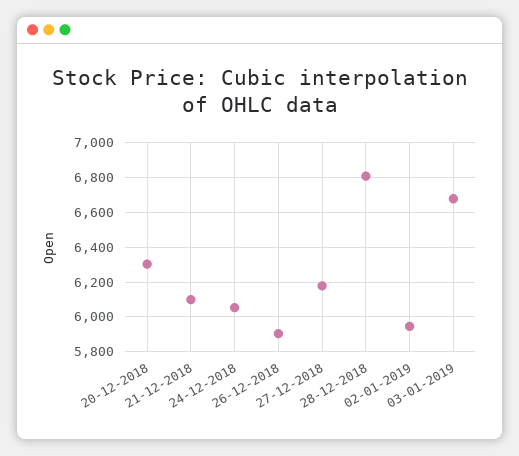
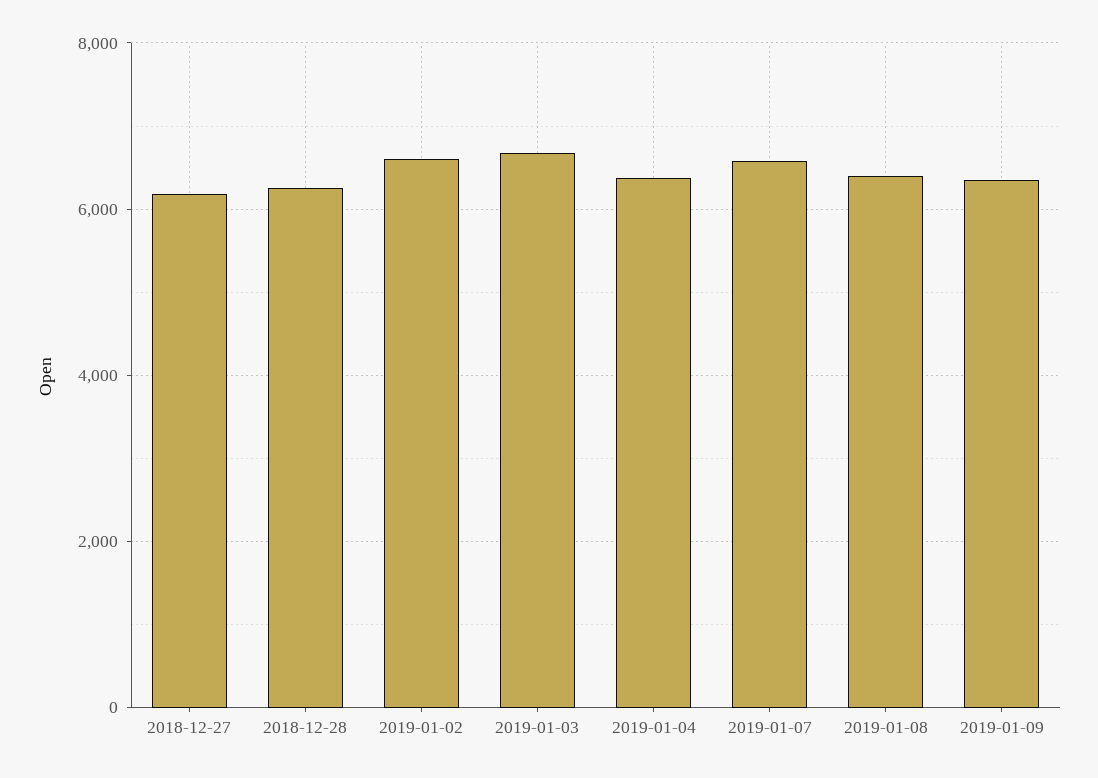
20-12-2018: 6300 -> none
21-12-2018: 6100 -> none
24-12-2018: 6050 -> none
26-12-2018: 5900 -> none
28-12-2018: 6800 -> 6200
02-01-2019: 5950 -> 6600
2019-01-04: none -> 6400
2019-01-07: none -> 6600
2019-01-08: none -> 6400
2019-01-09: none -> 6400

